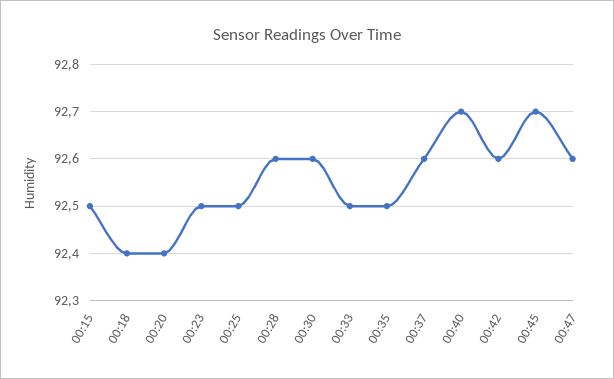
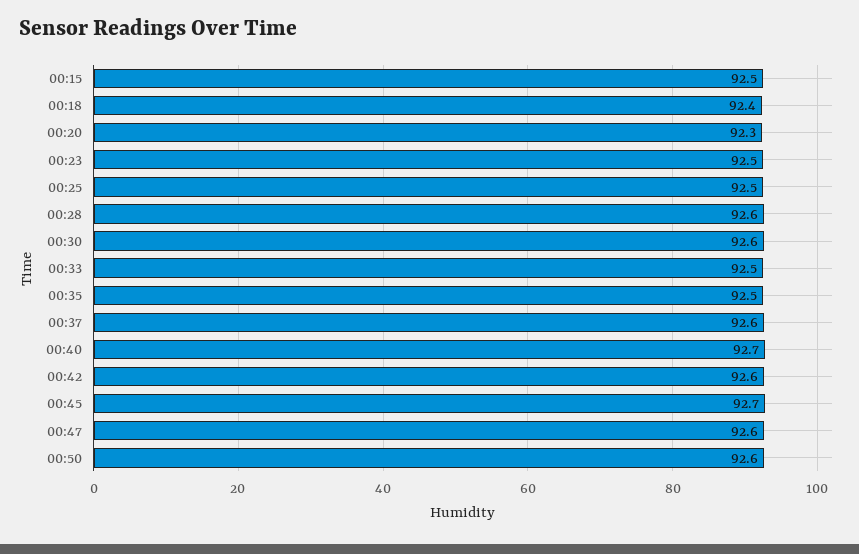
00:20: 92.4 -> 92.3
00:50: none -> 92.6

